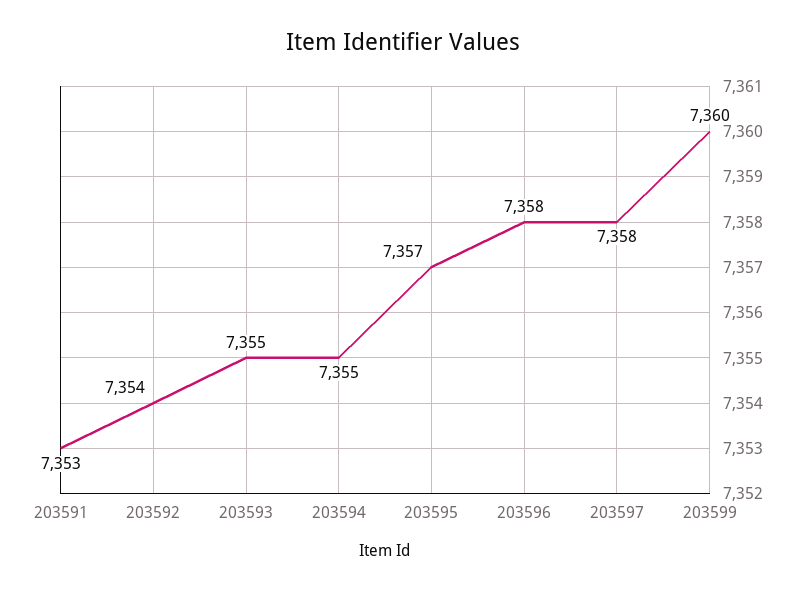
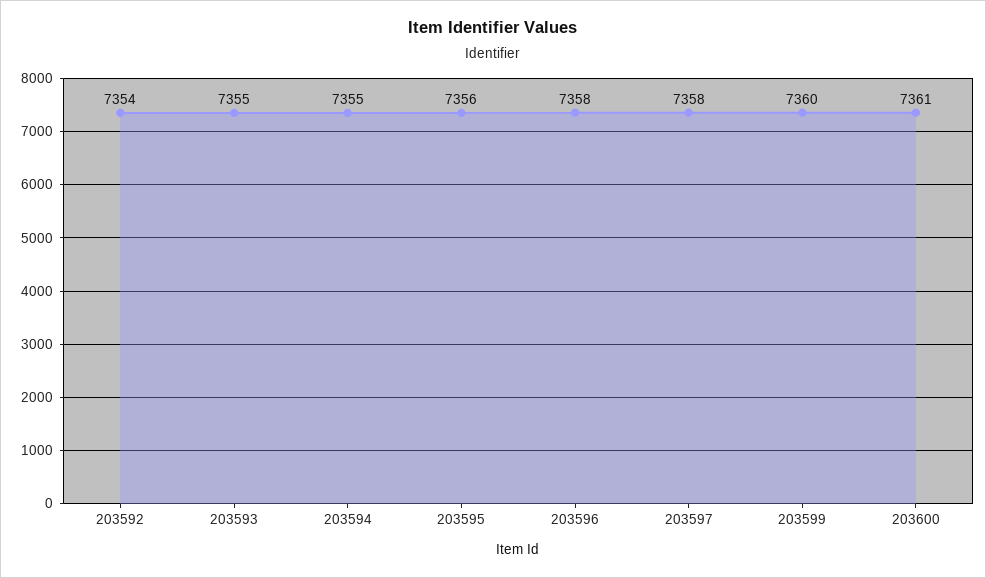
203591: 7353 -> none
203595: 7357 -> 7356
203600: none -> 7361

